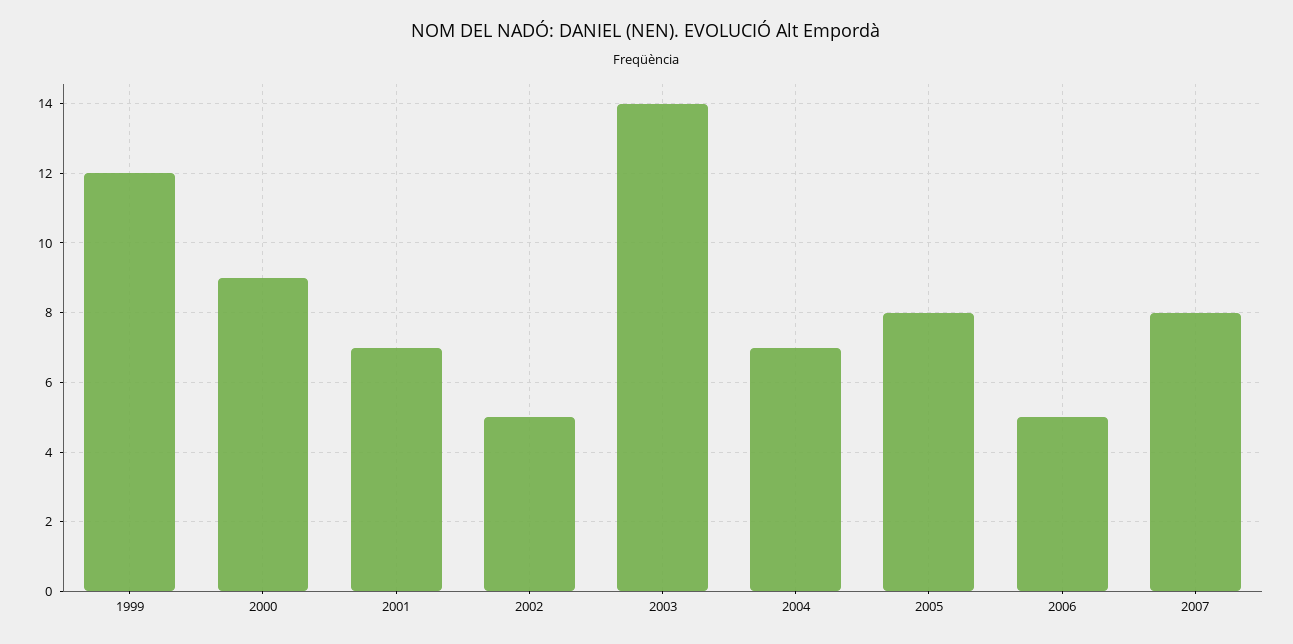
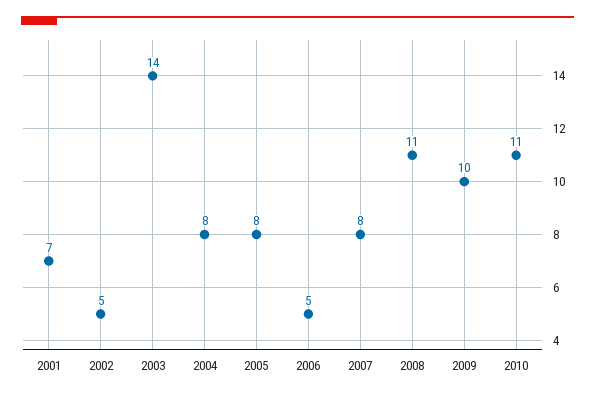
1999: 12 -> none
2000: 9 -> none
2004: 7 -> 8
2008: none -> 11
2009: none -> 10
2010: none -> 11

